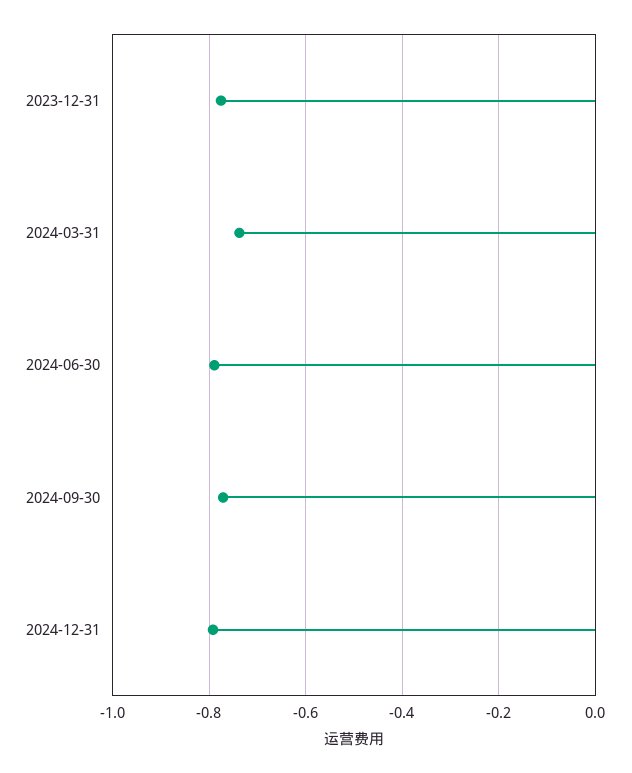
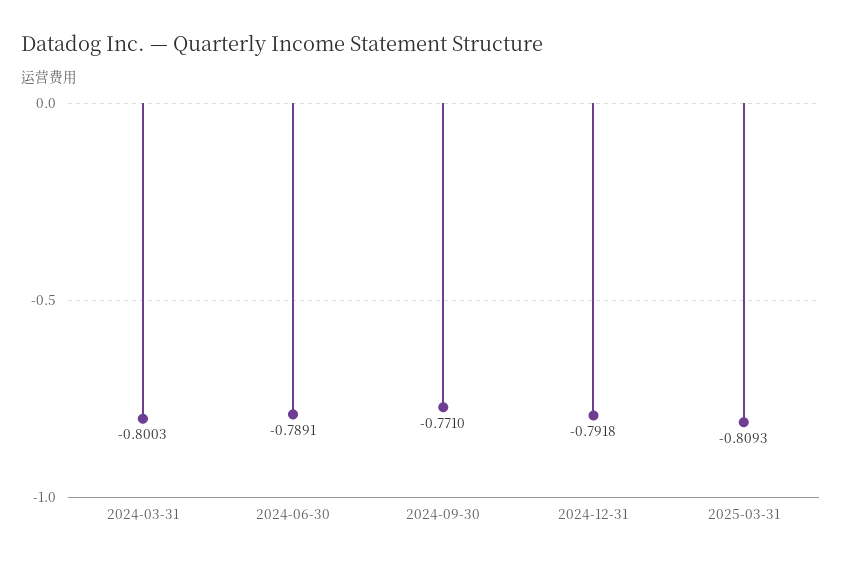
2023-12-31: -0.78 -> none
2024-03-31: -0.74 -> -0.8003
2025-03-31: none -> -0.8093

